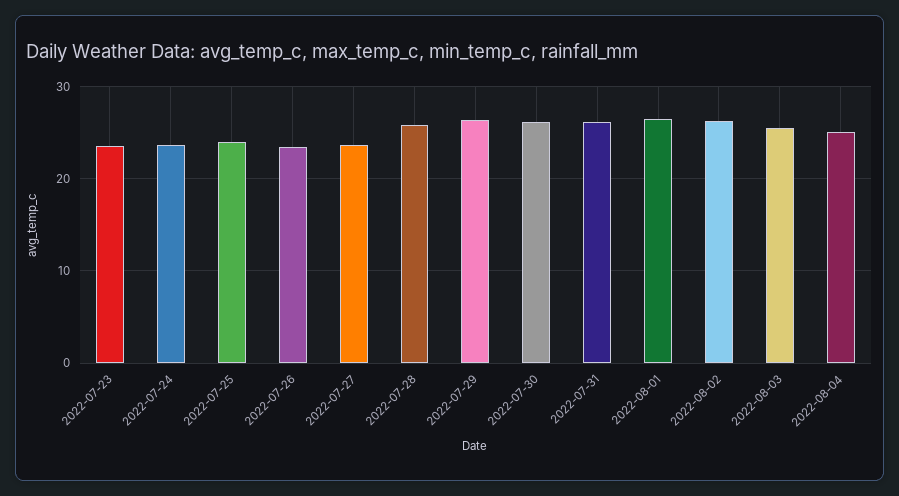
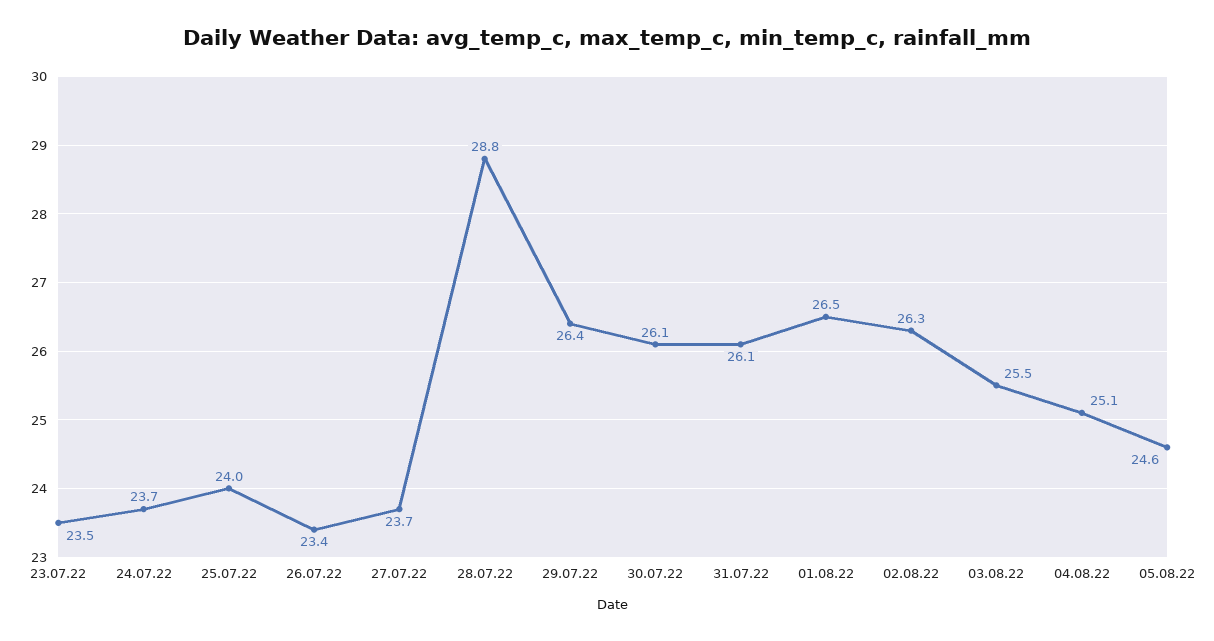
2022-07-28: 26 -> 28.8
05.08.22: none -> 24.6

